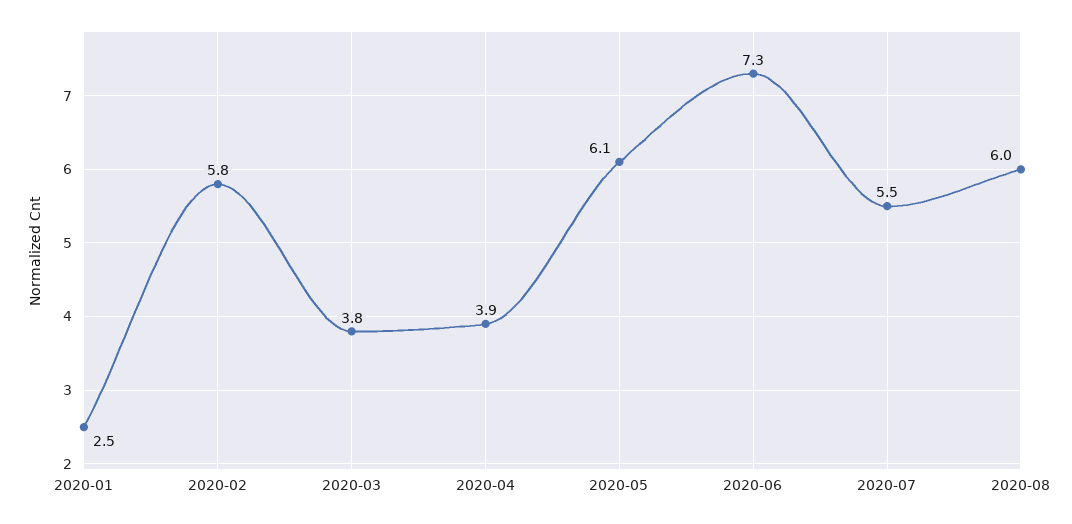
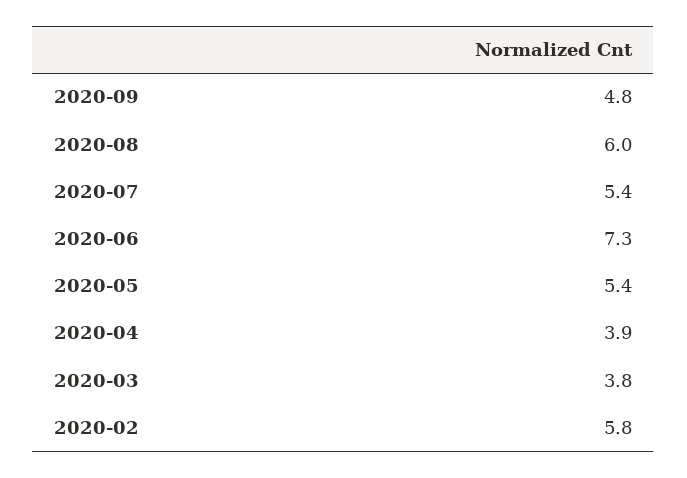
2020-01: 2.5 -> none
2020-05: 6.1 -> 5.4
2020-07: 5.5 -> 5.4
2020-09: none -> 4.8

